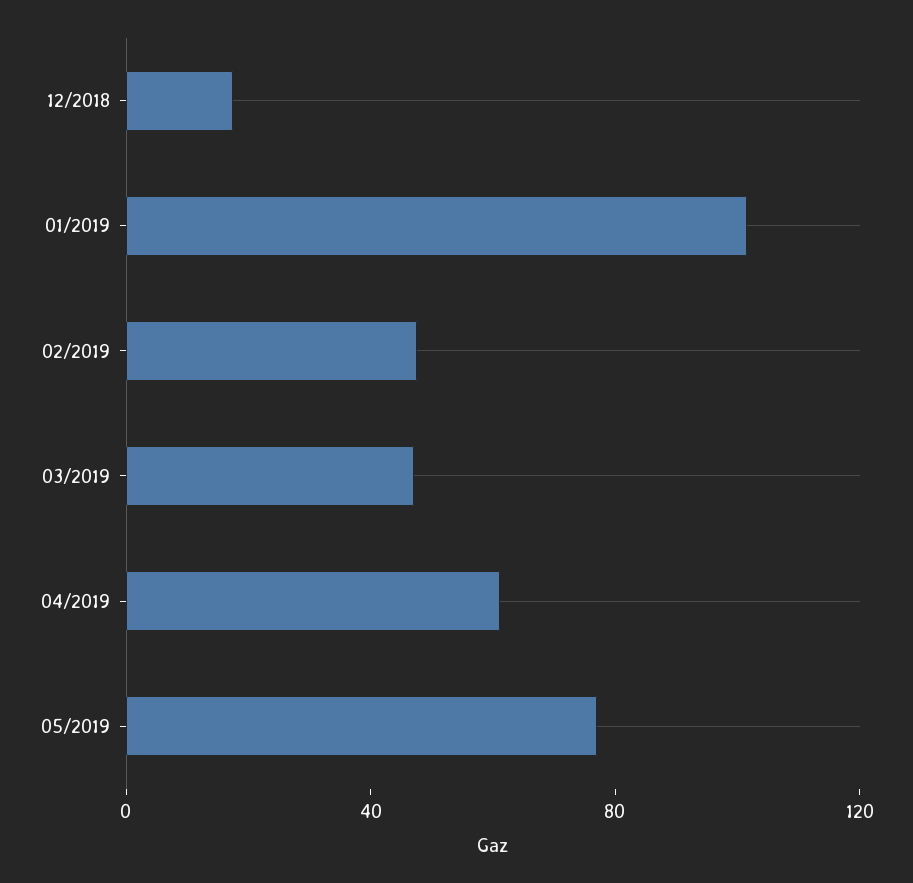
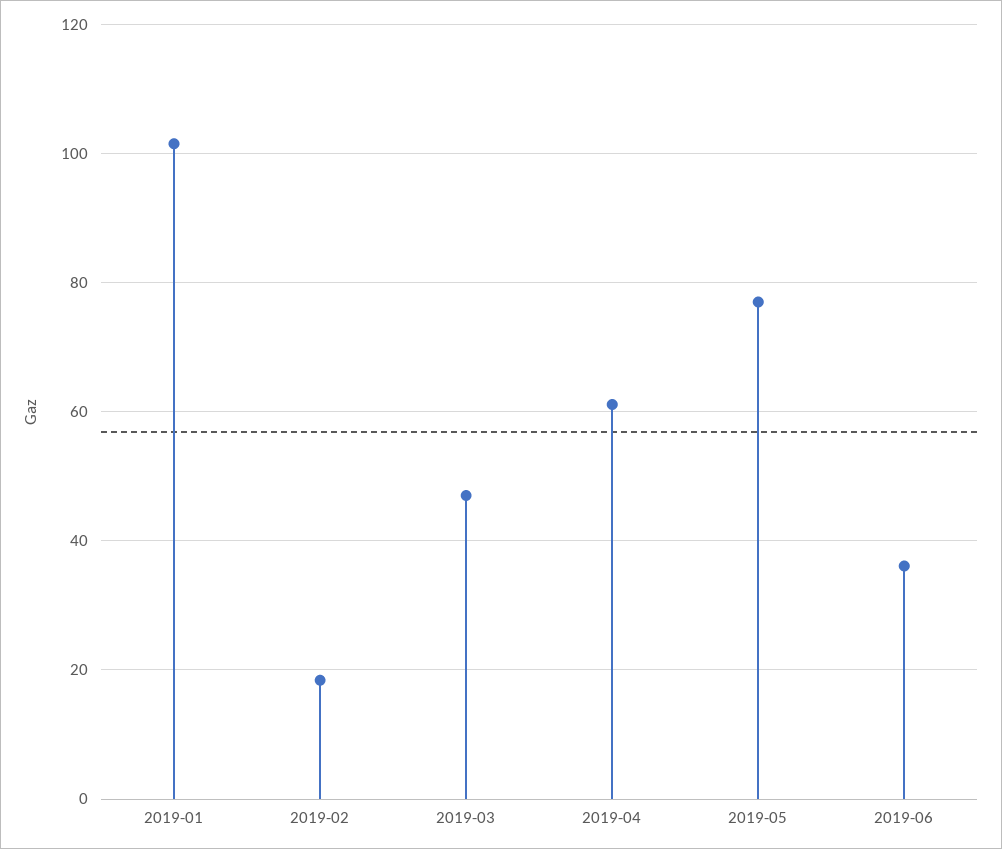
12/2018: 20 -> none
02/2019: 50 -> 18
2019-06: none -> 36

